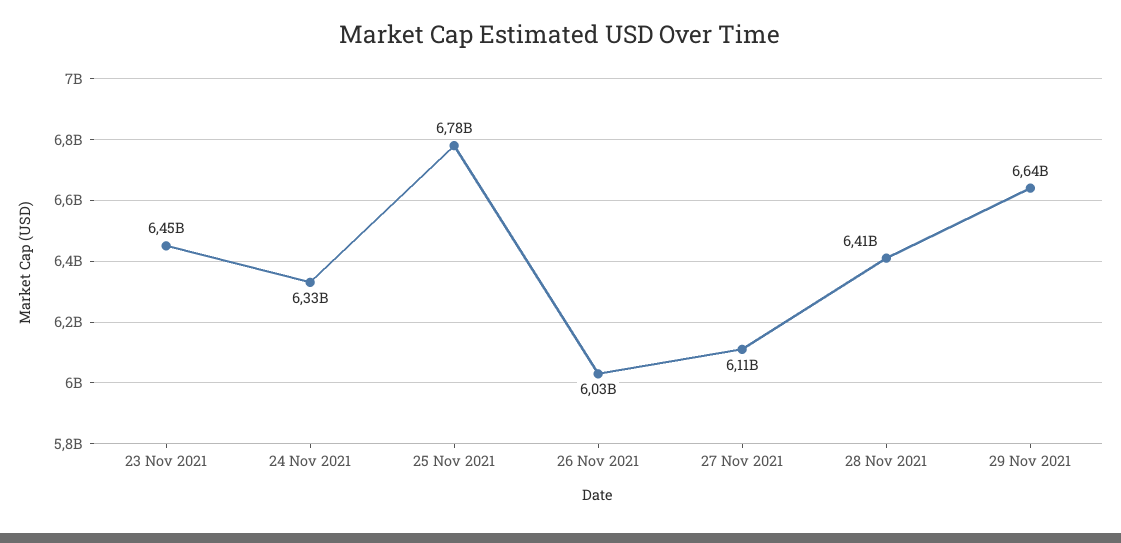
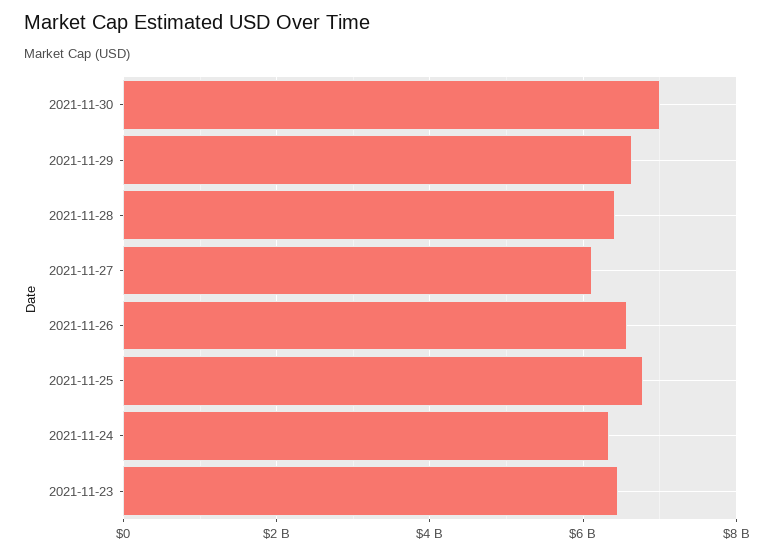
26 Nov 2021: 6030000000 -> 6600000000
2021-11-30: none -> 7000000000

